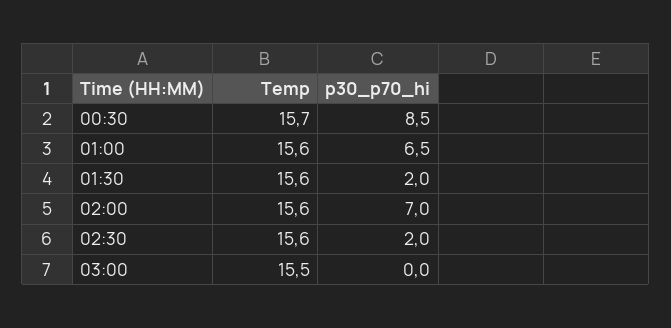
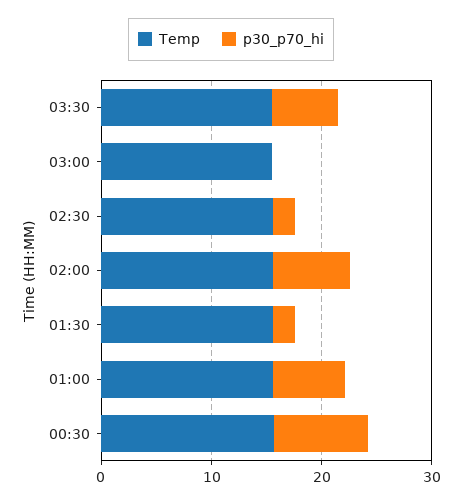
Temp, 03:30: none -> 16
p30_p70_hi, 03:30: none -> 6

